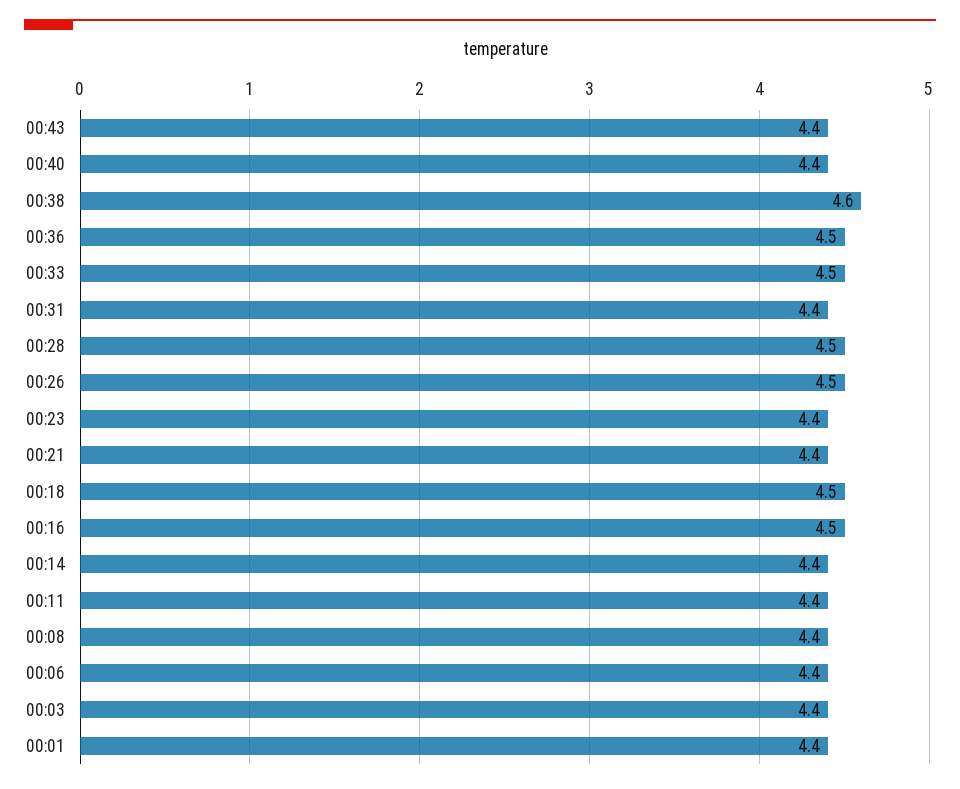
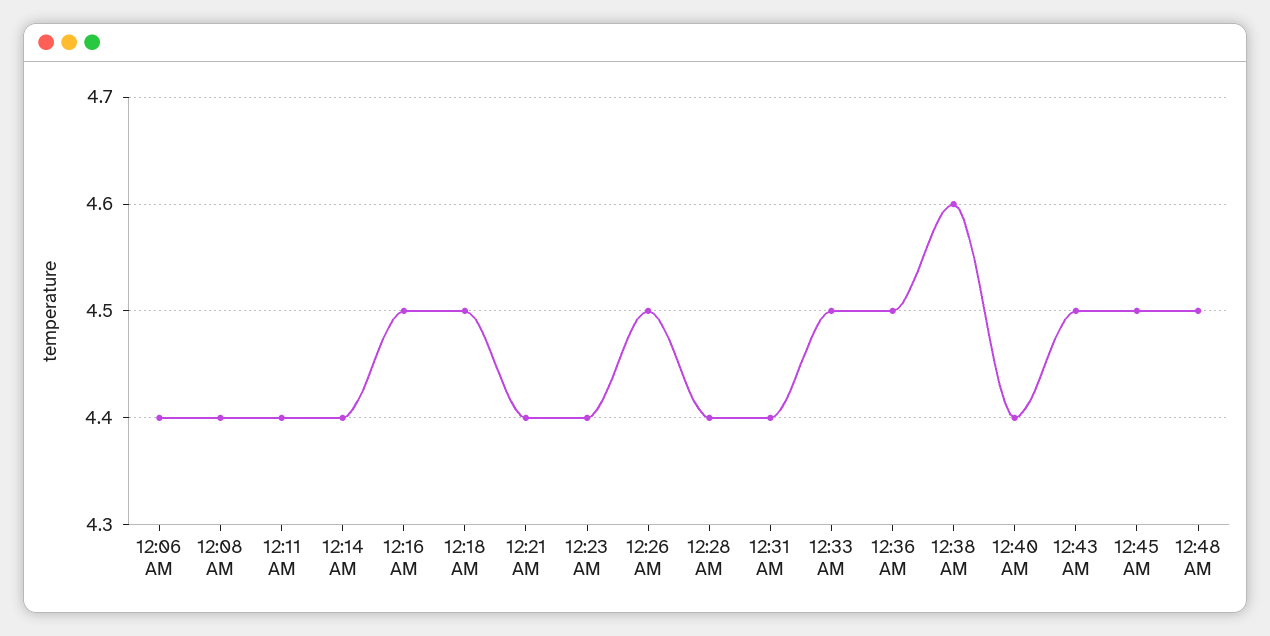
00:43: 4.4 -> 4.5
00:28: 4.5 -> 4.4
00:03: 4.4 -> none
00:01: 4.4 -> none
12:45 AM: none -> 4.5
12:48 AM: none -> 4.5

